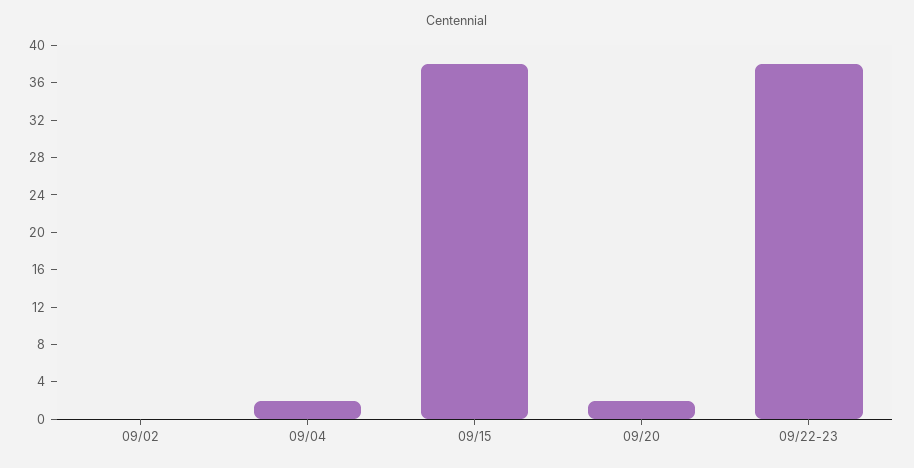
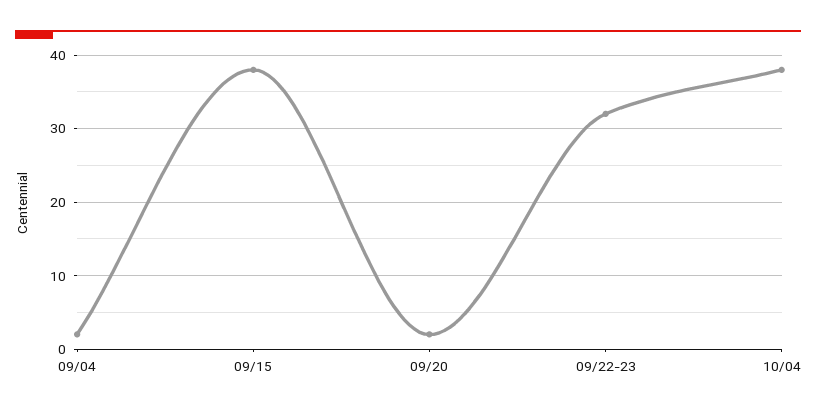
09/02: 0 -> none
09/22-23: 38 -> 32
10/04: none -> 38

